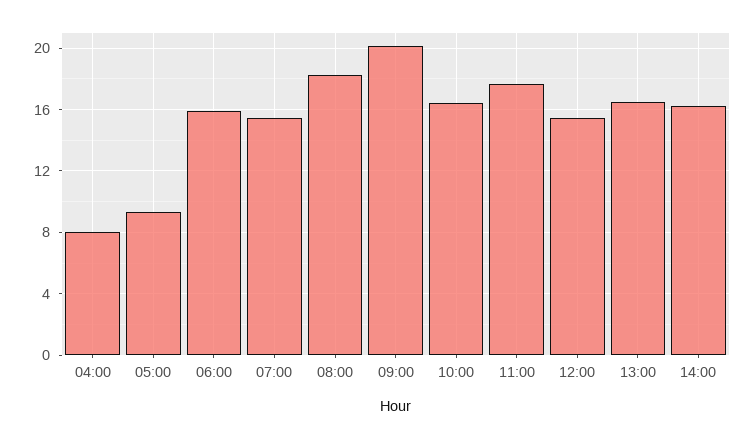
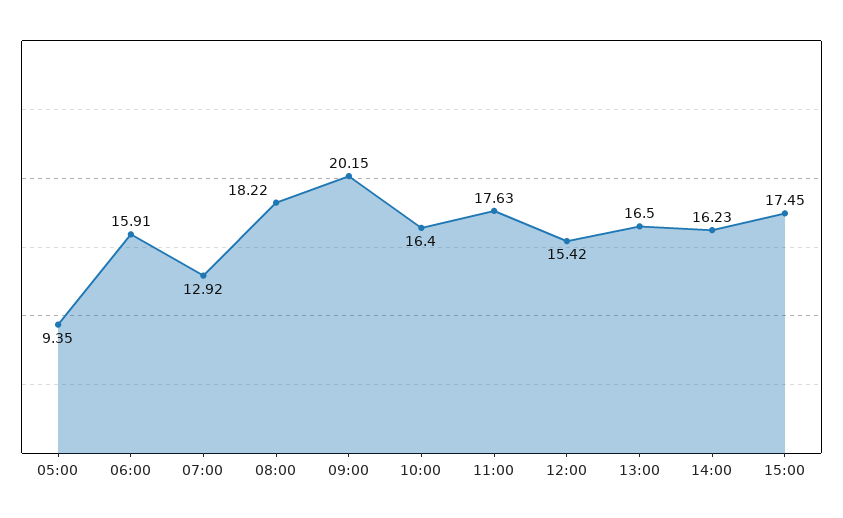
04:00: 8 -> none
07:00: 15.5 -> 12.92
15:00: none -> 17.45

